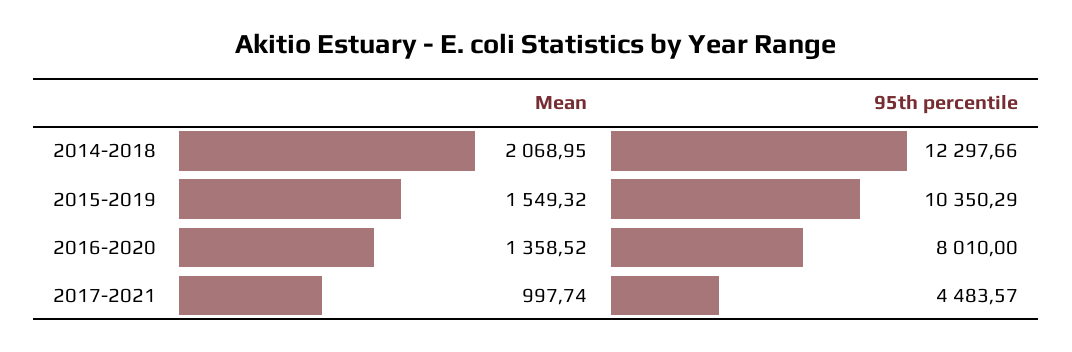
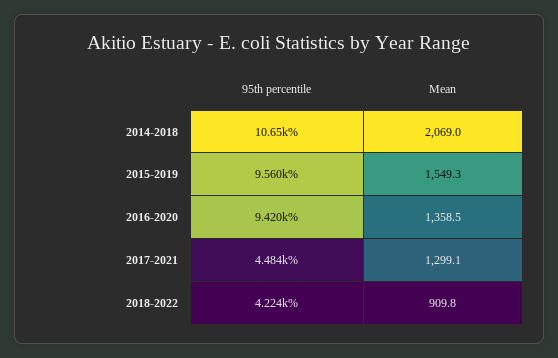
95th percentile, 2014-2018: 12297.66 -> 10650
95th percentile, 2015-2019: 10350.29 -> 9560
95th percentile, 2016-2020: 8010 -> 9420
Mean, 2017-2021: 997.74 -> 1299.1
95th percentile, 2018-2022: none -> 4224
Mean, 2018-2022: none -> 909.8

